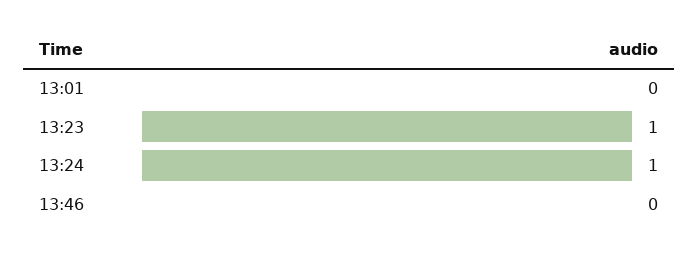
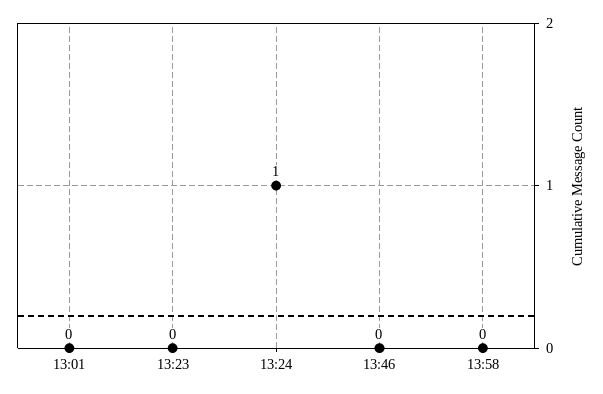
13:23: 1 -> 0
13:58: none -> 0

